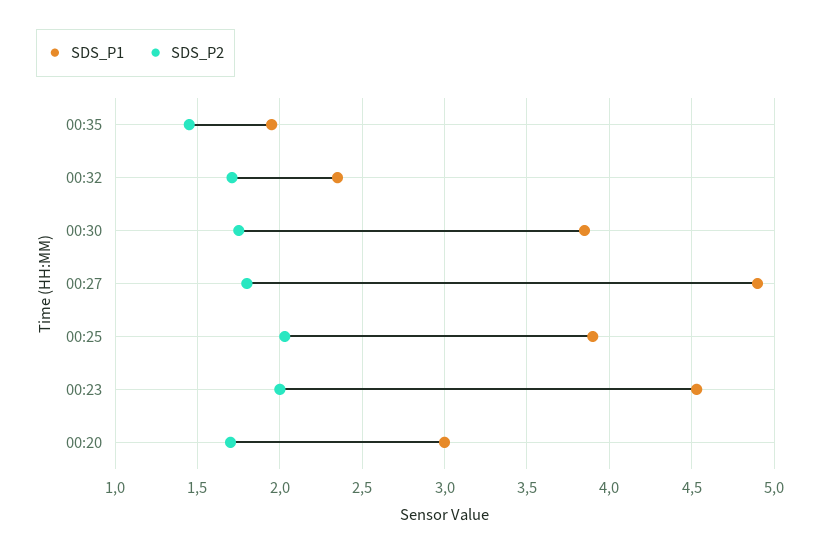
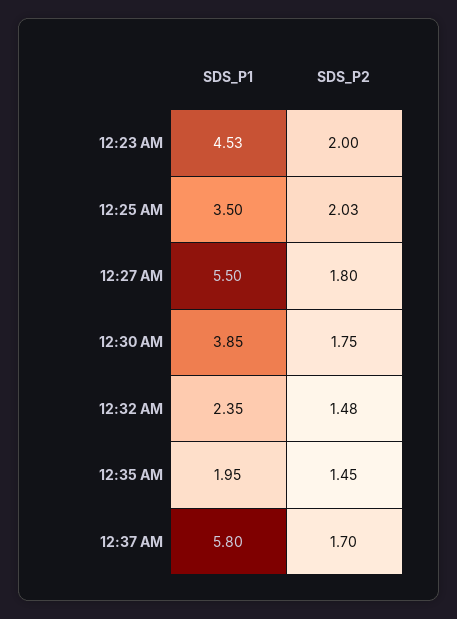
SDS_P2, 00:32: 1.7 -> 1.48
SDS_P1, 00:27: 4.9 -> 5.5
SDS_P1, 00:25: 3.9 -> 3.5
SDS_P1, 00:20: 3 -> none
SDS_P2, 00:20: 1.7 -> none
SDS_P1, 12:37 AM: none -> 5.8
SDS_P2, 12:37 AM: none -> 1.7

